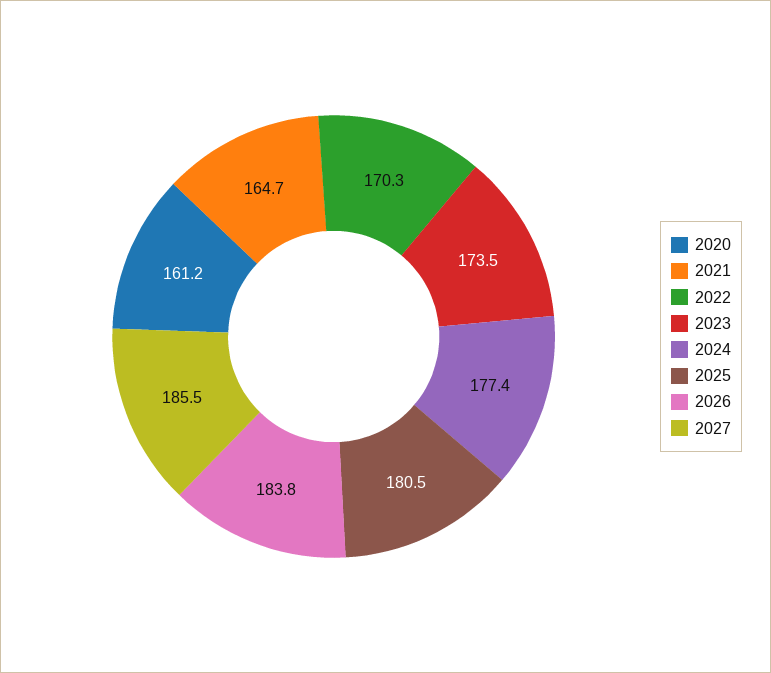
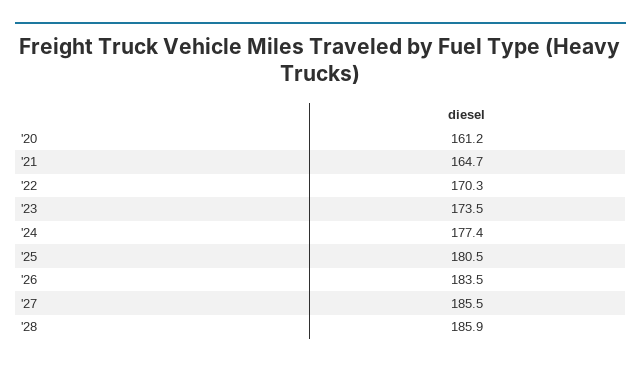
2026: 183.8 -> 183.5
'28: none -> 185.9

